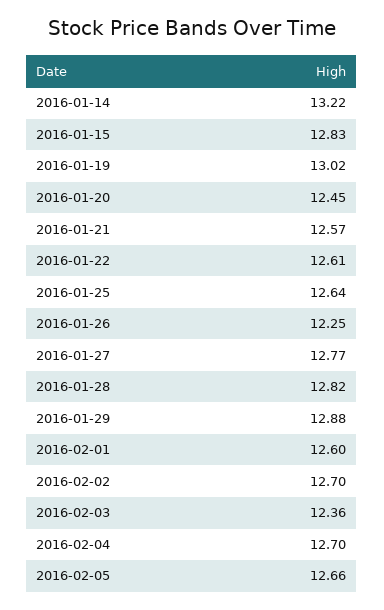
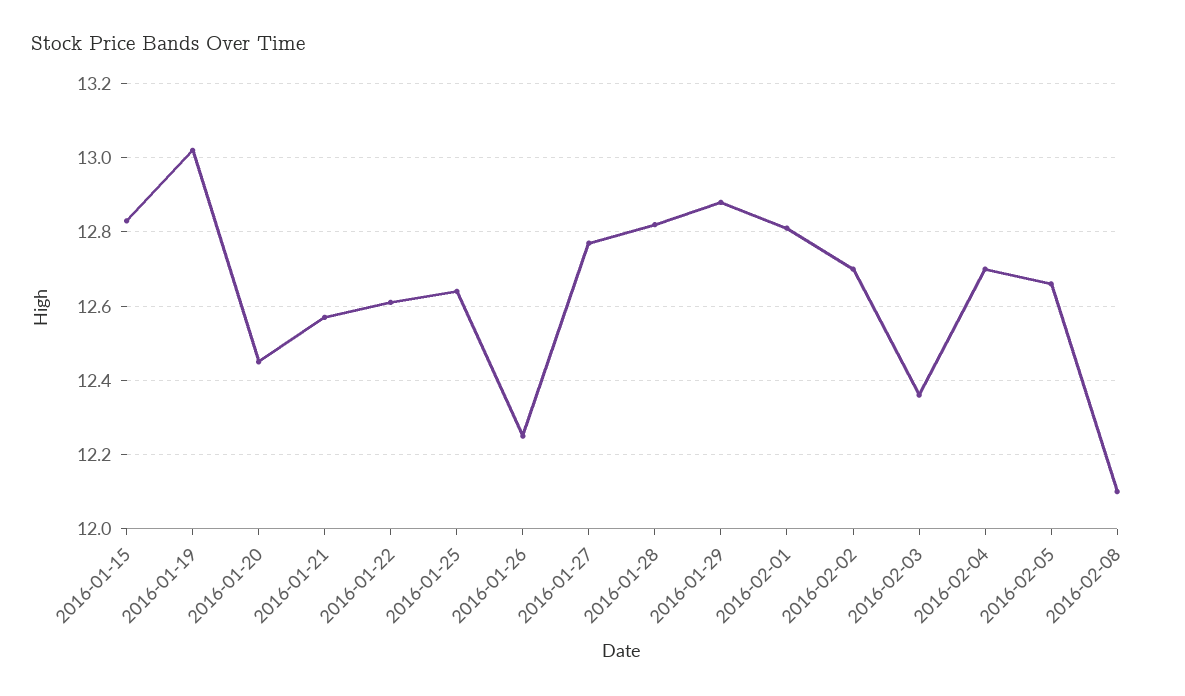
2016-01-14: 13.22 -> none
2016-02-01: 12.6 -> 12.8
2016-02-08: none -> 12.1

